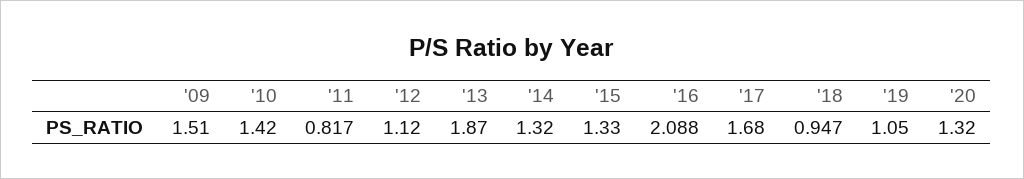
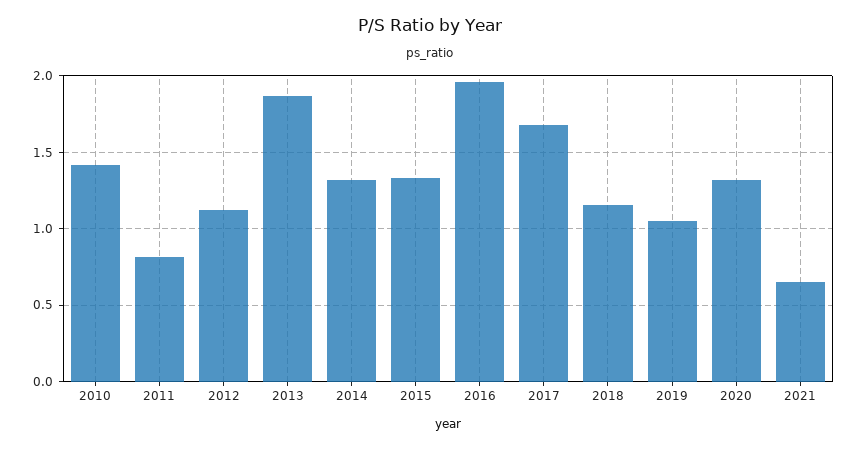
'09: 1.51 -> none
'16: 2.088 -> 1.95
'18: 0.947 -> 1.15
2021: none -> 0.65

